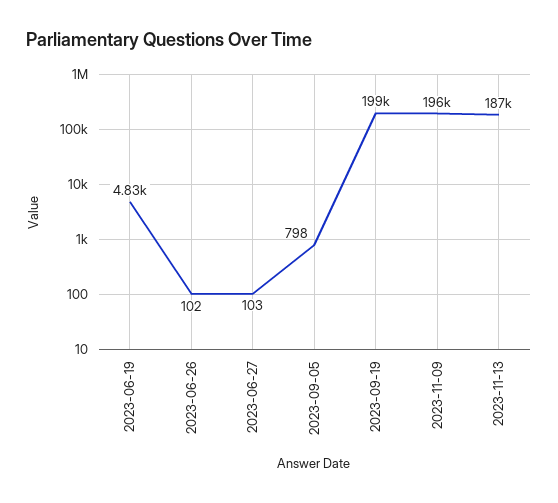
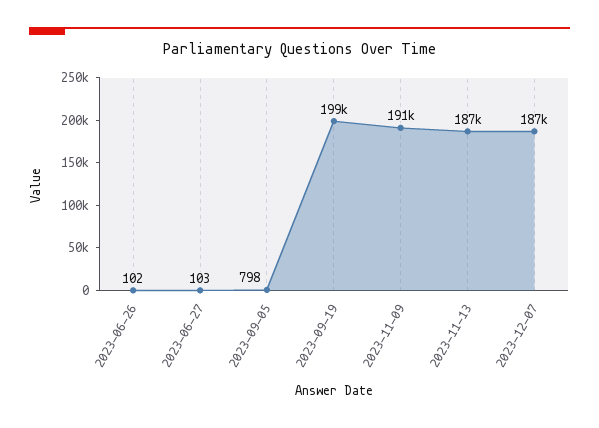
2023-06-19: 4830 -> none
2023-11-09: 196000 -> 191000
2023-12-07: none -> 187000

